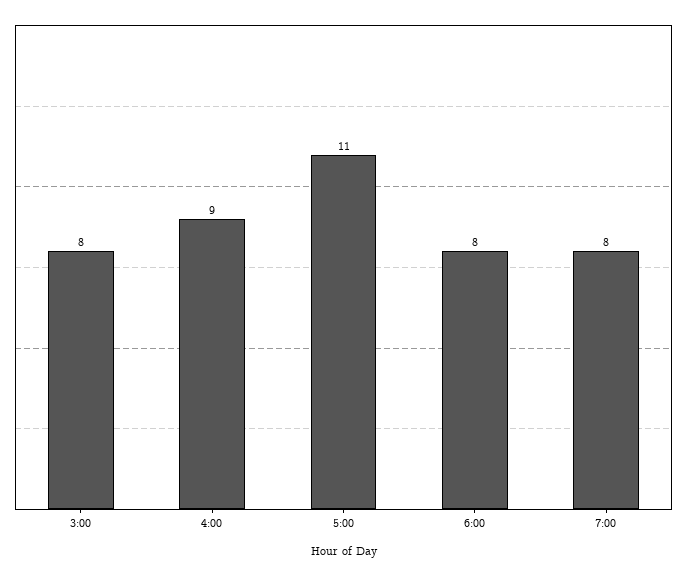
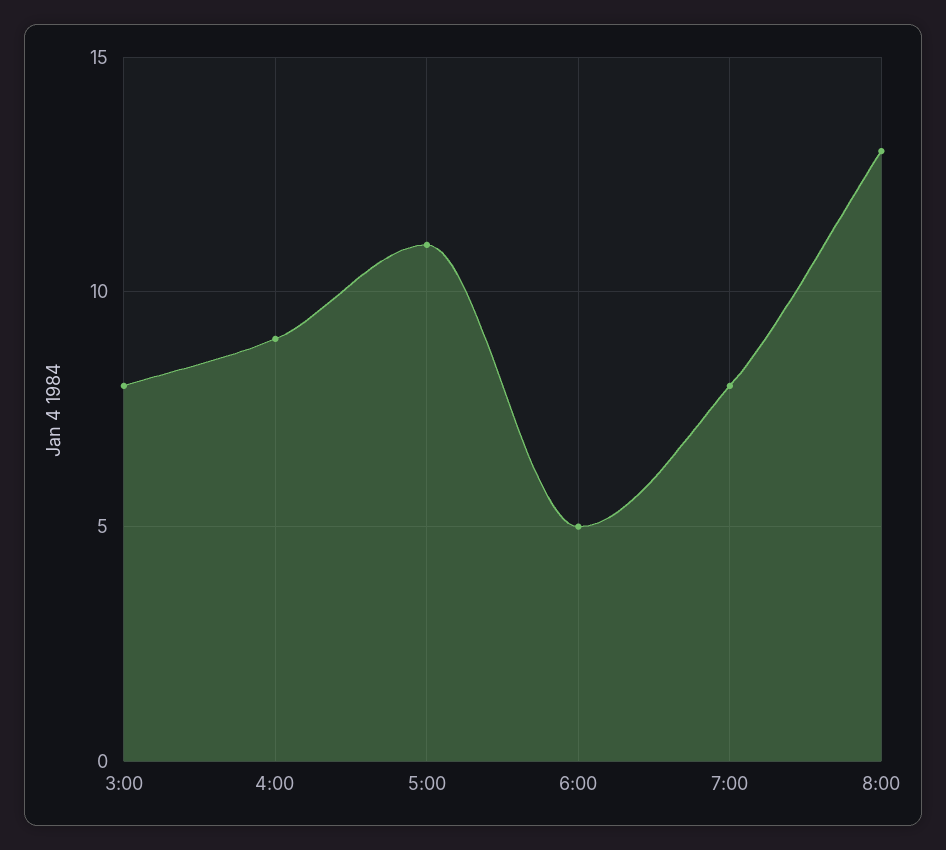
6:00: 8 -> 5
8:00: none -> 13

